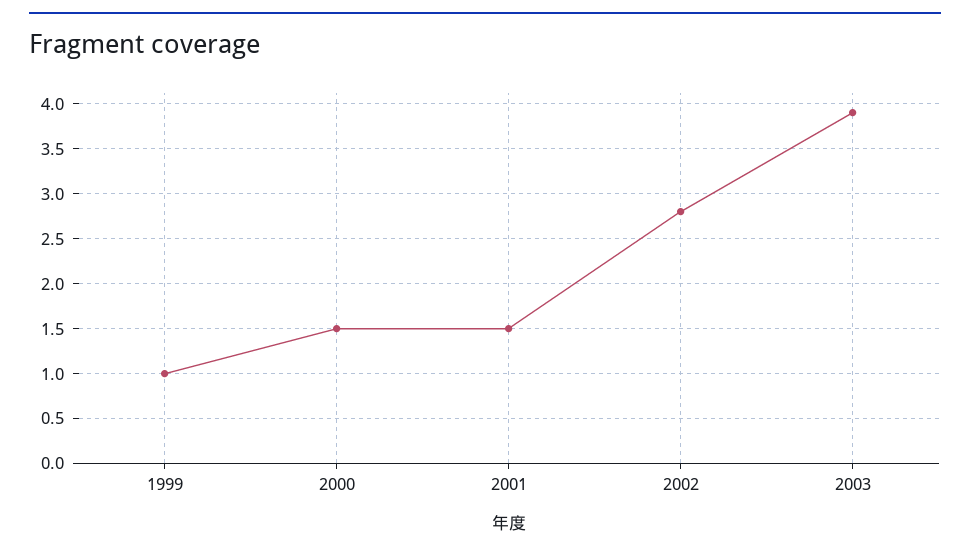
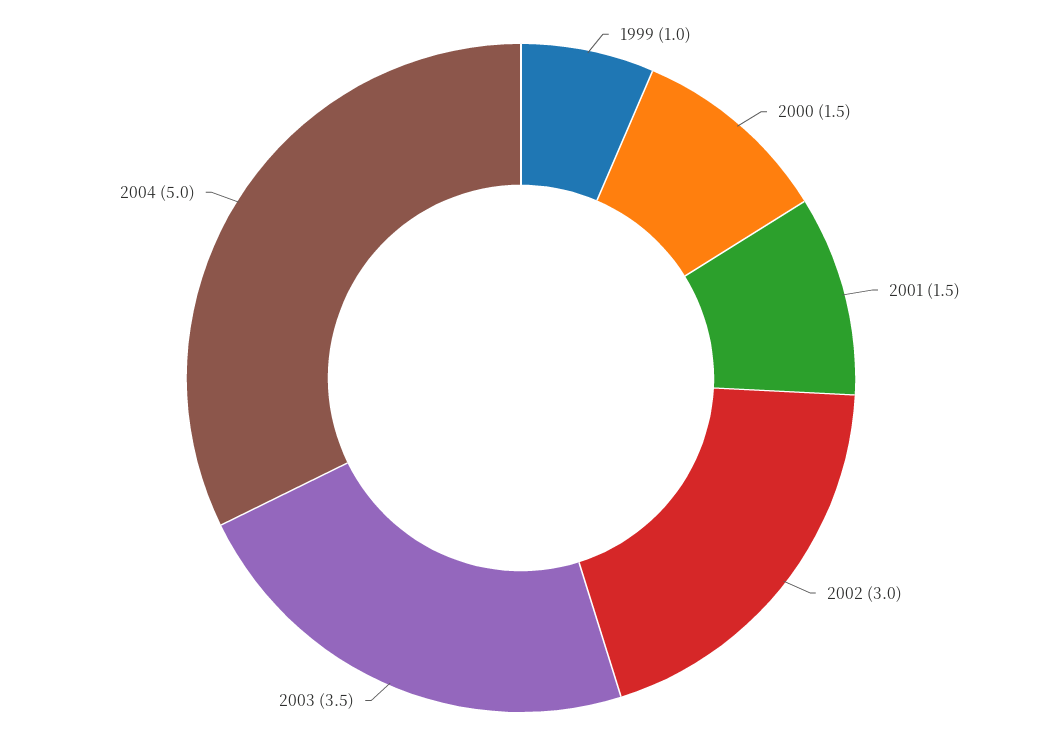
2002: 2.8 -> 3
2003: 3.9 -> 3.5
2004: none -> 5

